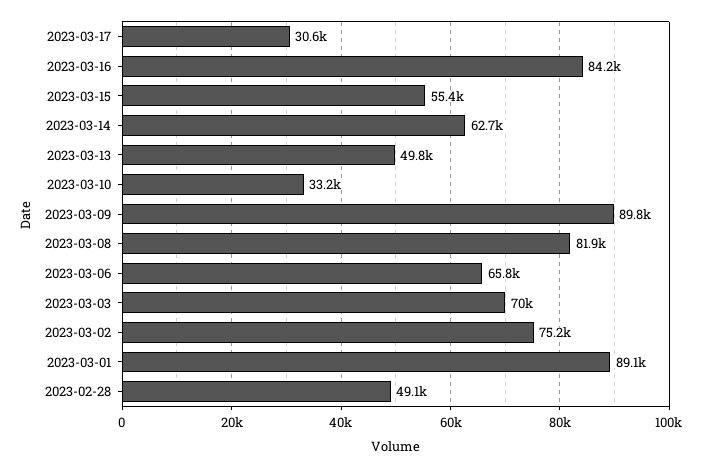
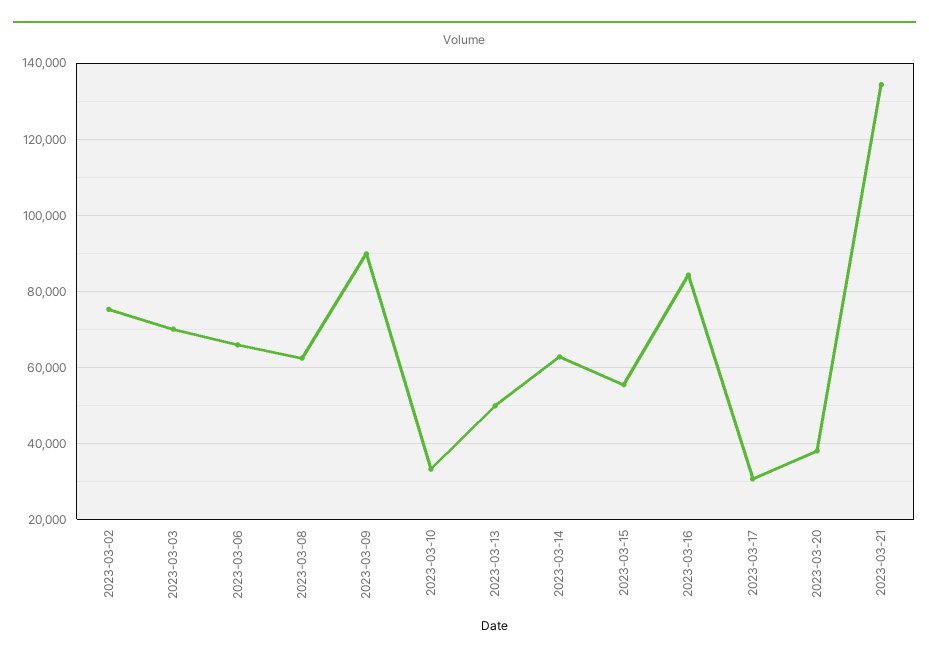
2023-03-08: 81900 -> 62000
2023-03-01: 89100 -> none
2023-02-28: 49100 -> none
2023-03-20: none -> 38000
2023-03-21: none -> 134000

